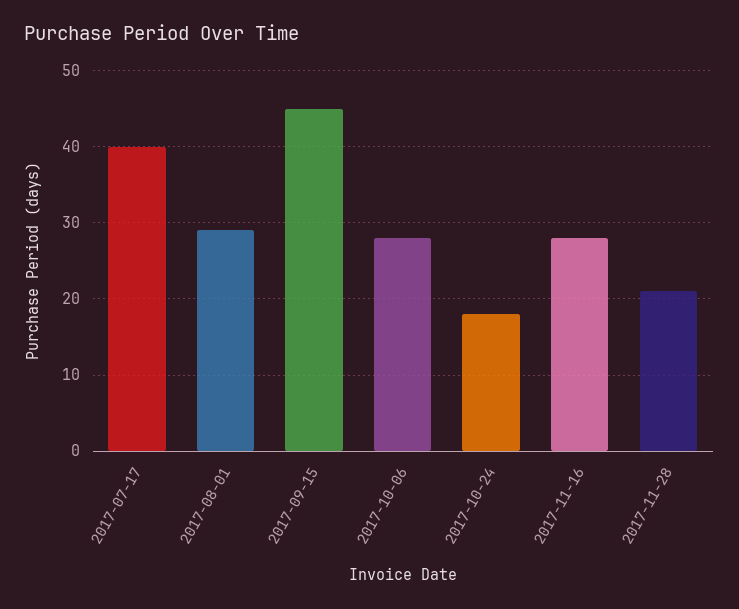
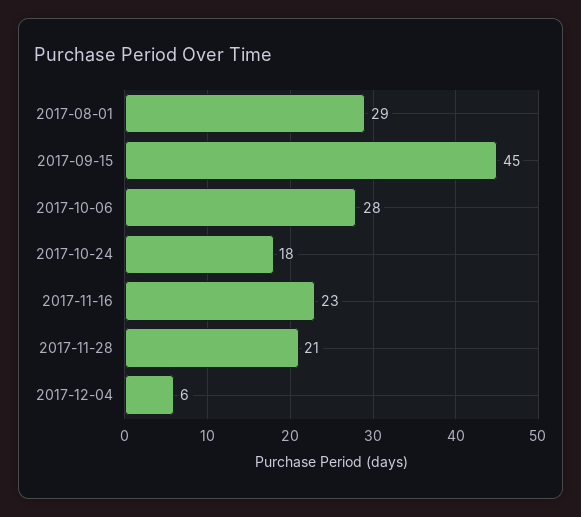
2017-07-17: 40 -> none
2017-11-16: 28 -> 23
2017-12-04: none -> 6

